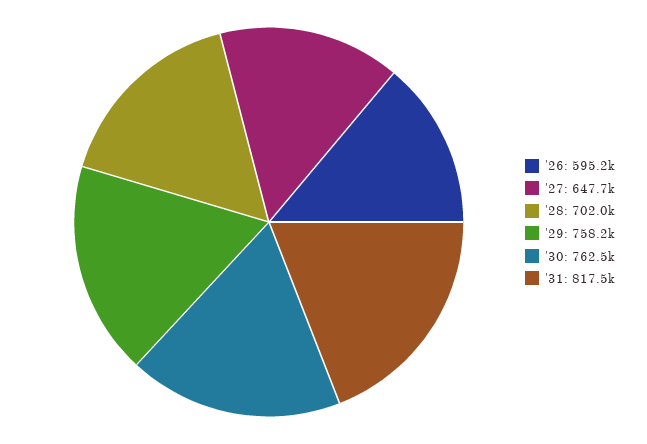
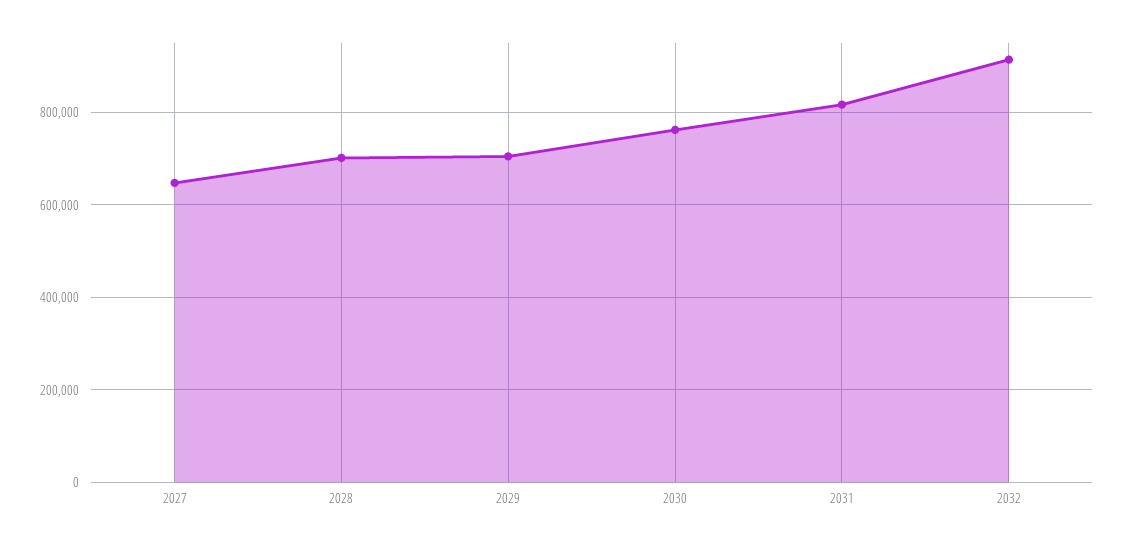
'26: 595200 -> none
'29: 758200 -> 700000
2032: none -> 920000

